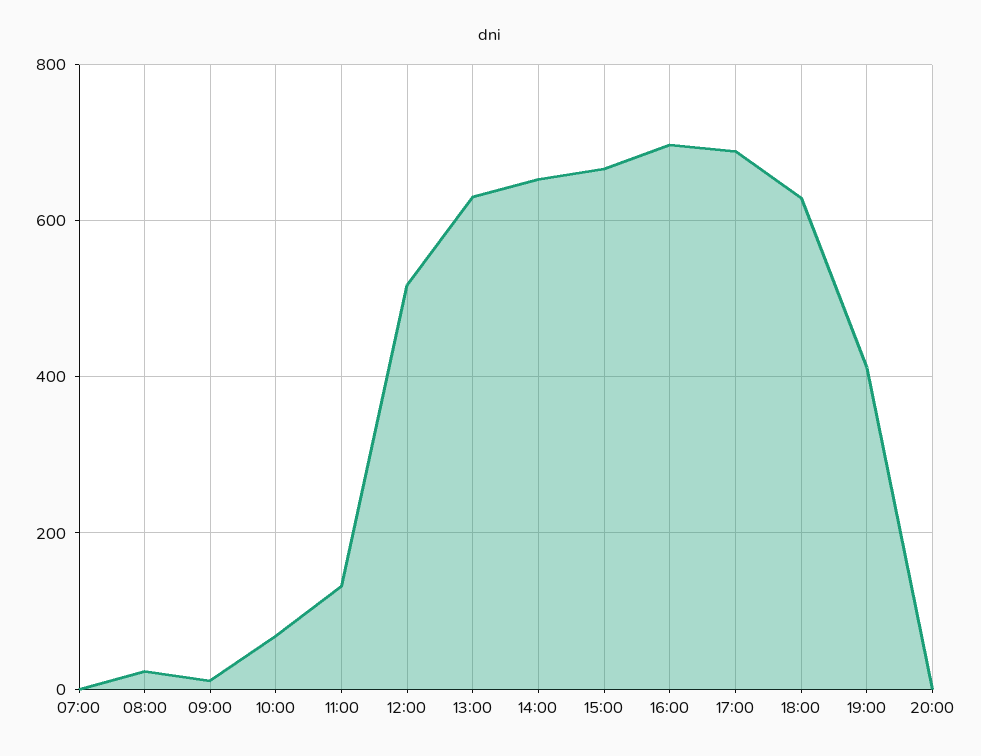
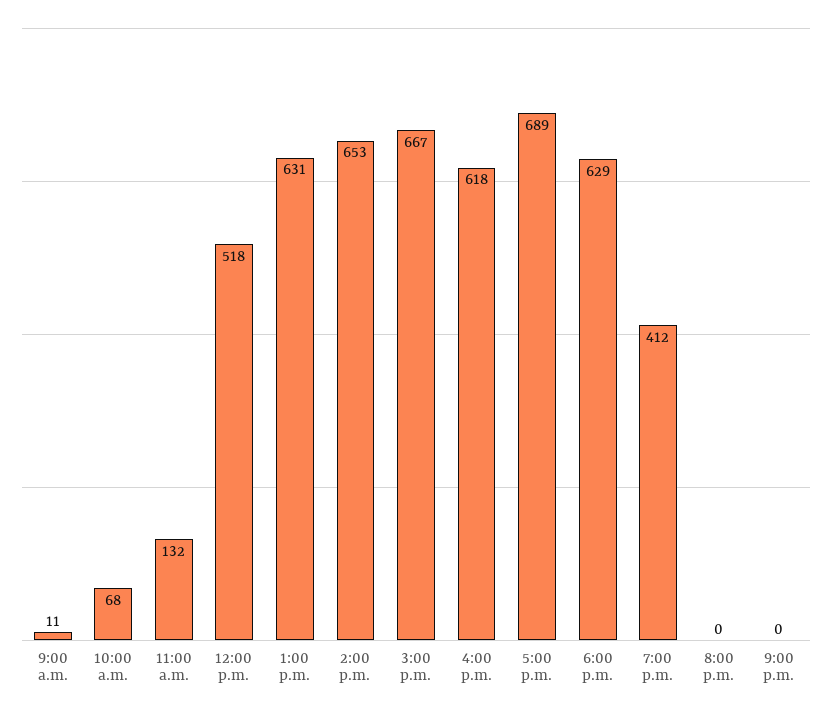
07:00: 0 -> none
08:00: 20 -> none
16:00: 700 -> 618
9:00 p.m.: none -> 0

